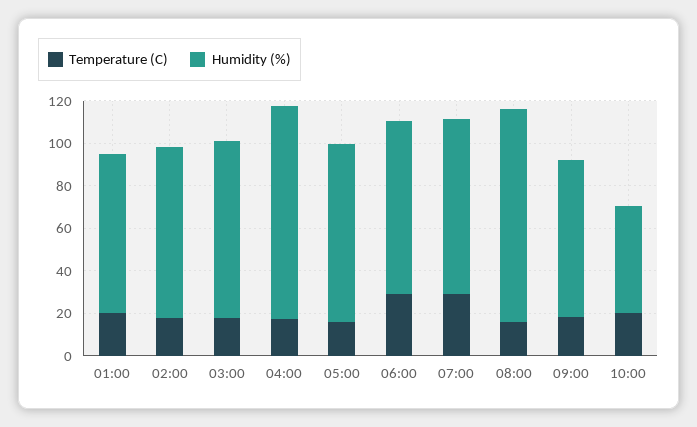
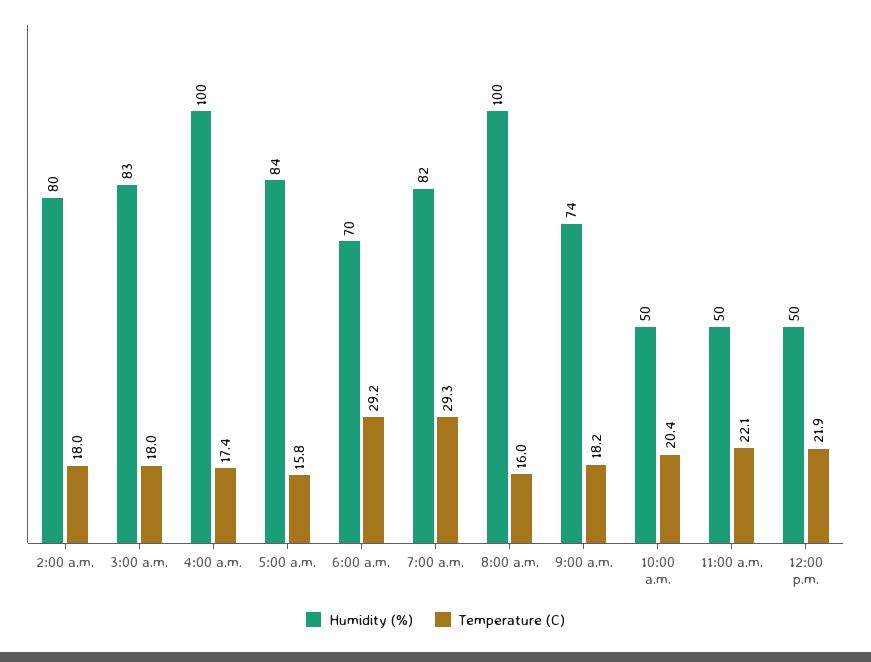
Temperature (C), 01:00: 20 -> none
Humidity (%), 01:00: 75 -> none
Humidity (%), 06:00: 80 -> 70
Humidity (%), 11:00 a.m.: none -> 50
Temperature (C), 11:00 a.m.: none -> 22.1
Humidity (%), 12:00 p.m.: none -> 50
Temperature (C), 12:00 p.m.: none -> 21.9

